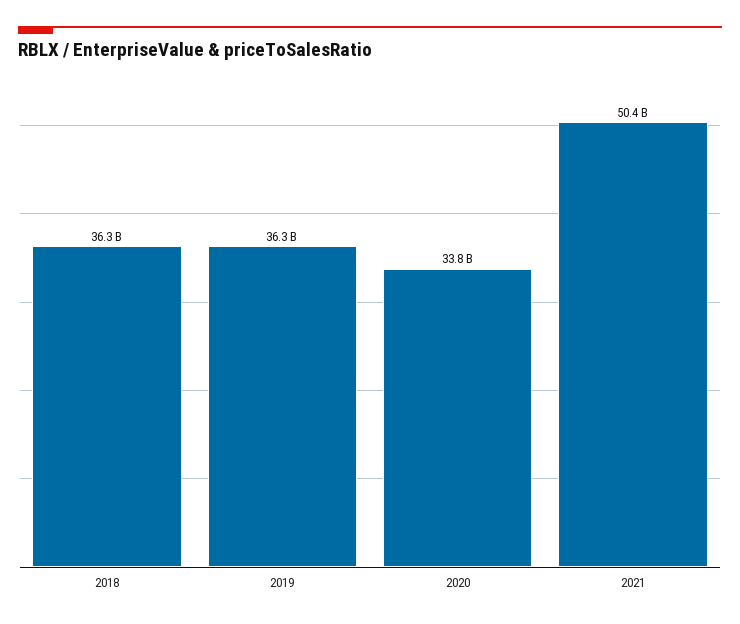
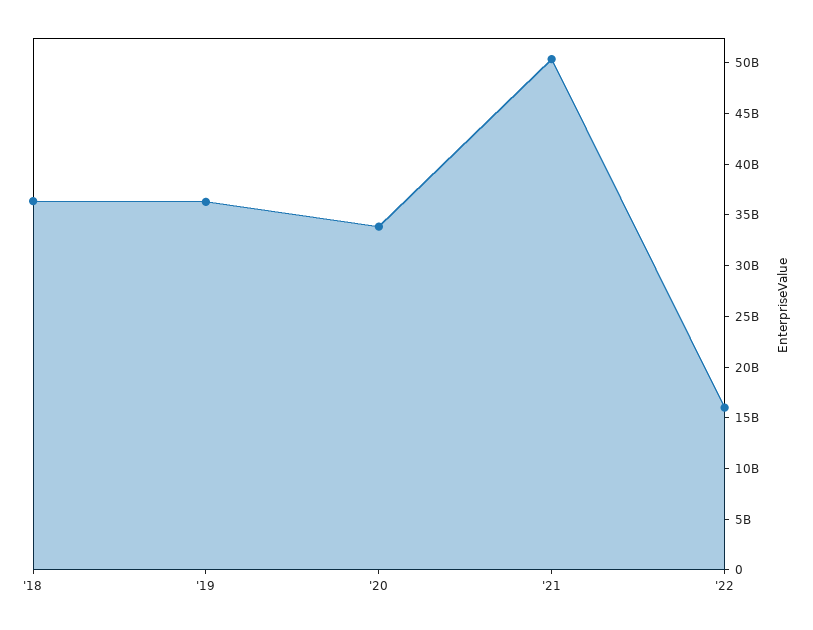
'22: none -> 16000000000

